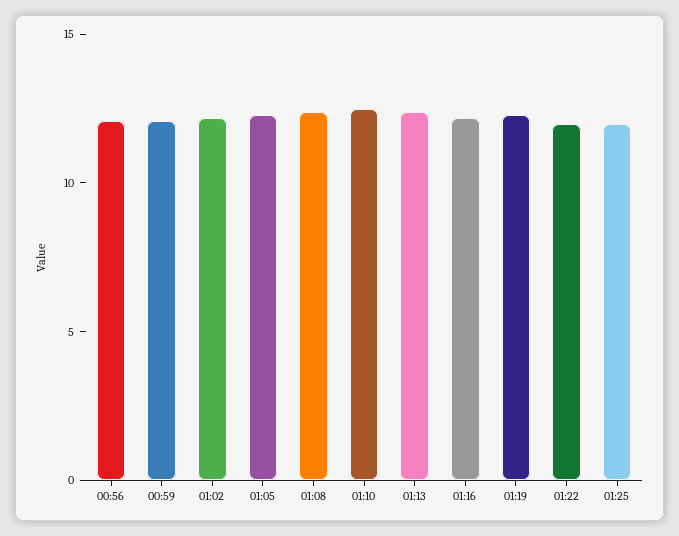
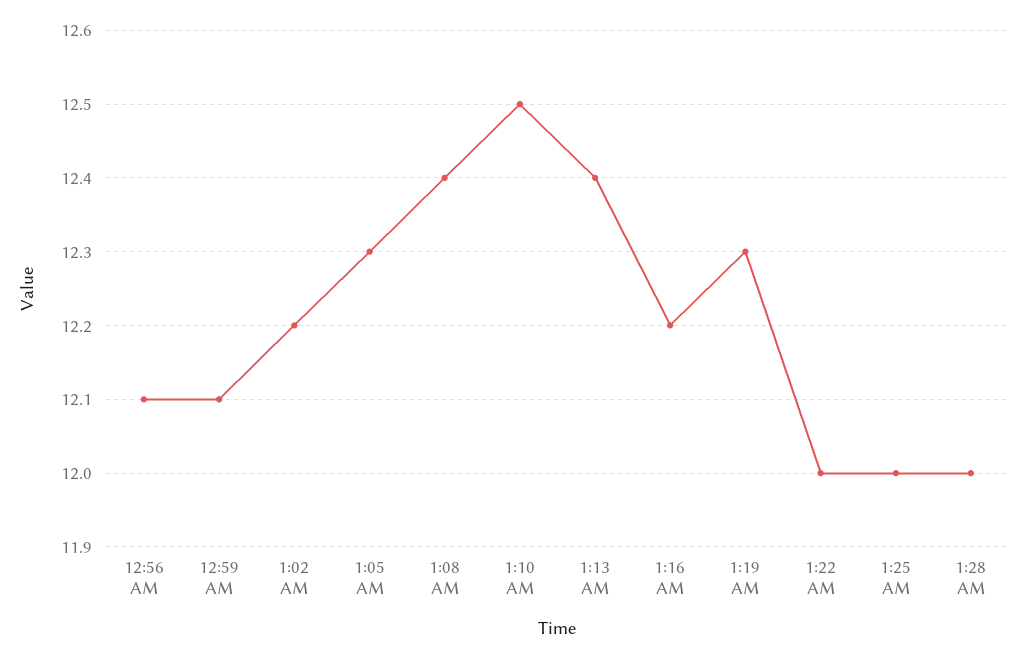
1:28 AM: none -> 12

